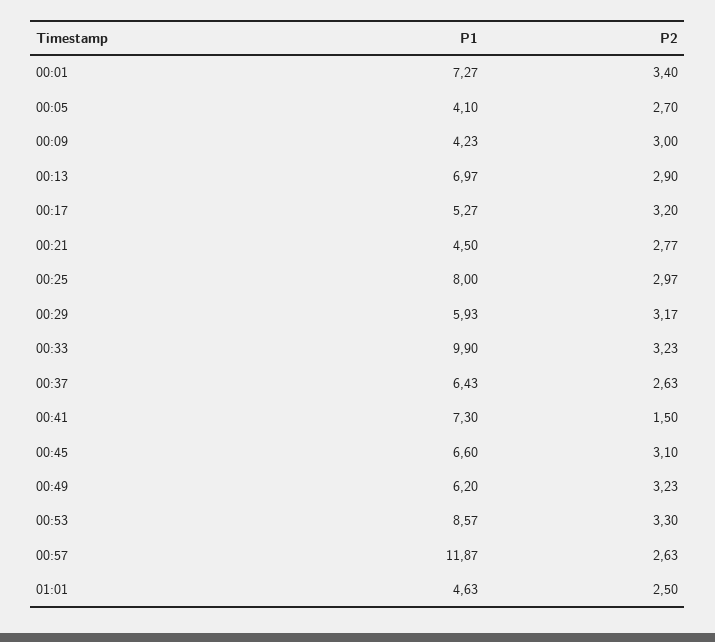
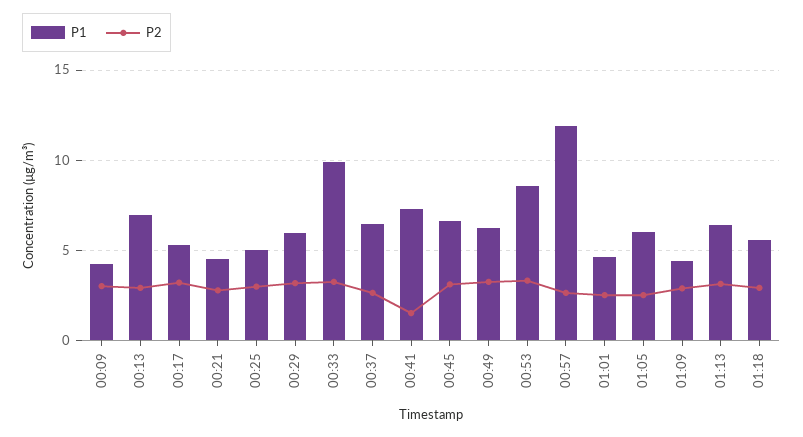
P1, 00:01: 7.27 -> none
P2, 00:01: 3.4 -> none
P1, 00:05: 4.1 -> none
P2, 00:05: 2.7 -> none
P1, 00:25: 8 -> 5
P1, 01:05: none -> 6
P2, 01:05: none -> 2.5
P1, 01:09: none -> 4.5
P2, 01:09: none -> 3
P1, 01:13: none -> 6.5
P2, 01:13: none -> 3
P1, 01:18: none -> 5.5
P2, 01:18: none -> 3

